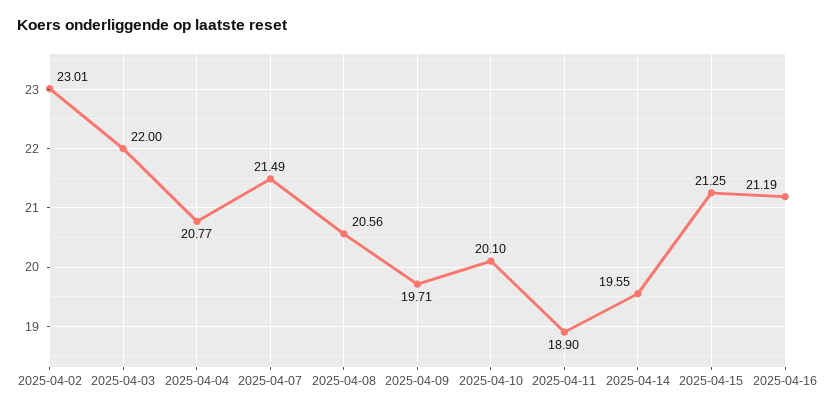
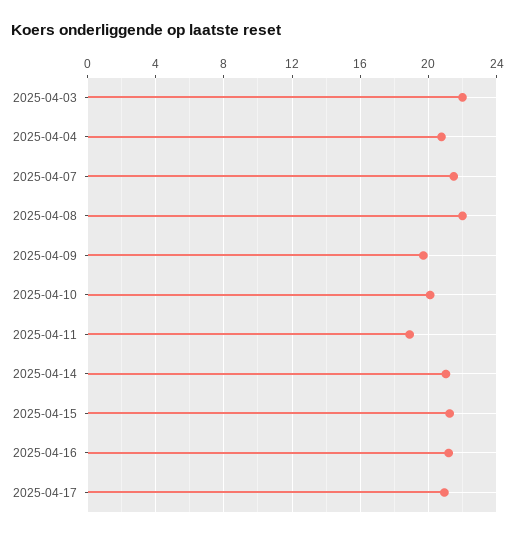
2025-04-02: 23.01 -> none
2025-04-08: 20.56 -> 22
2025-04-14: 19.55 -> 21
2025-04-17: none -> 21

